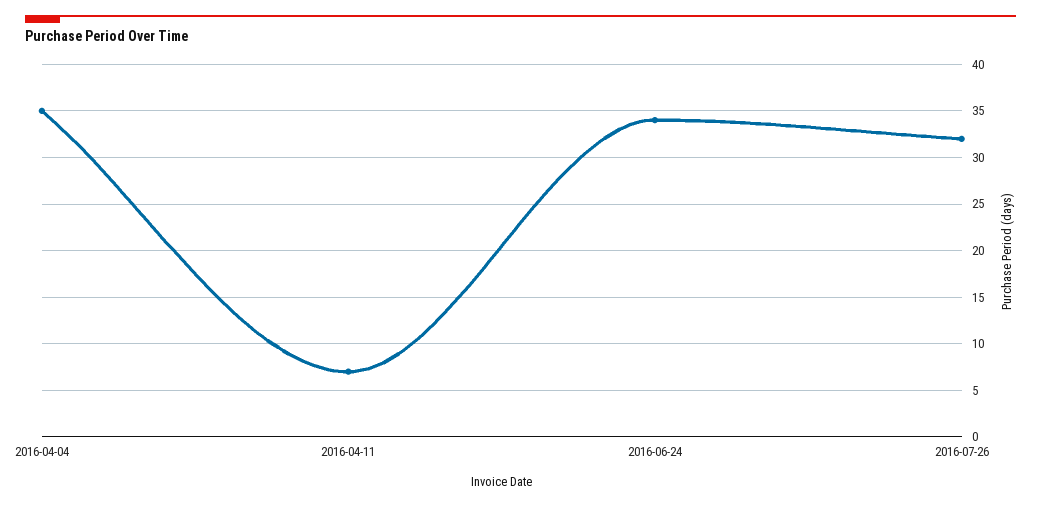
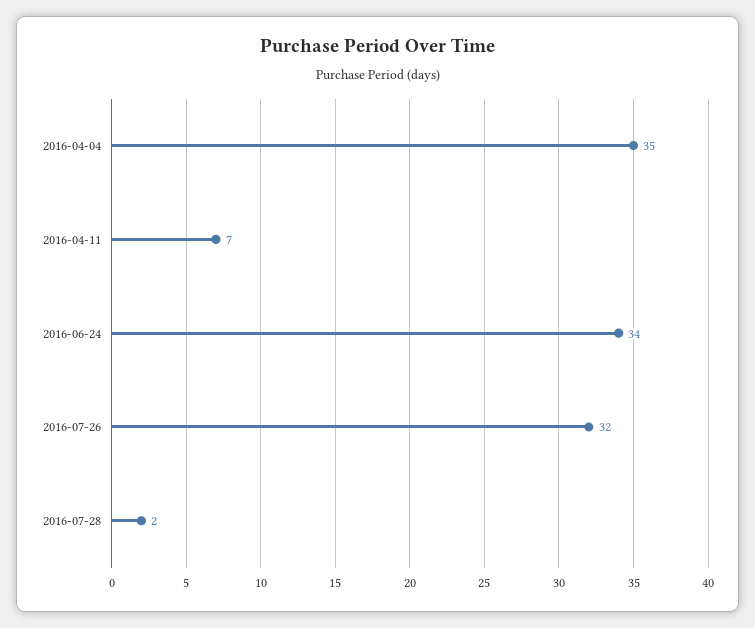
2016-07-28: none -> 2

